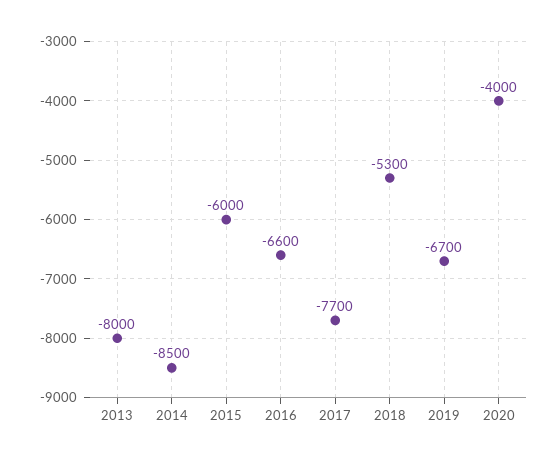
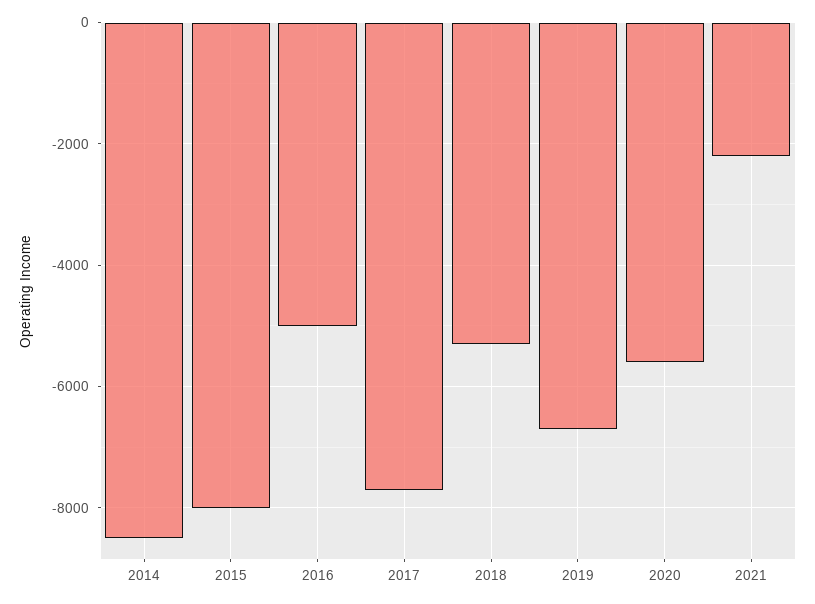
2013: -8000 -> none
2015: -6000 -> -8000
2016: -6600 -> -5000
2020: -4000 -> -5600
2021: none -> -2200

